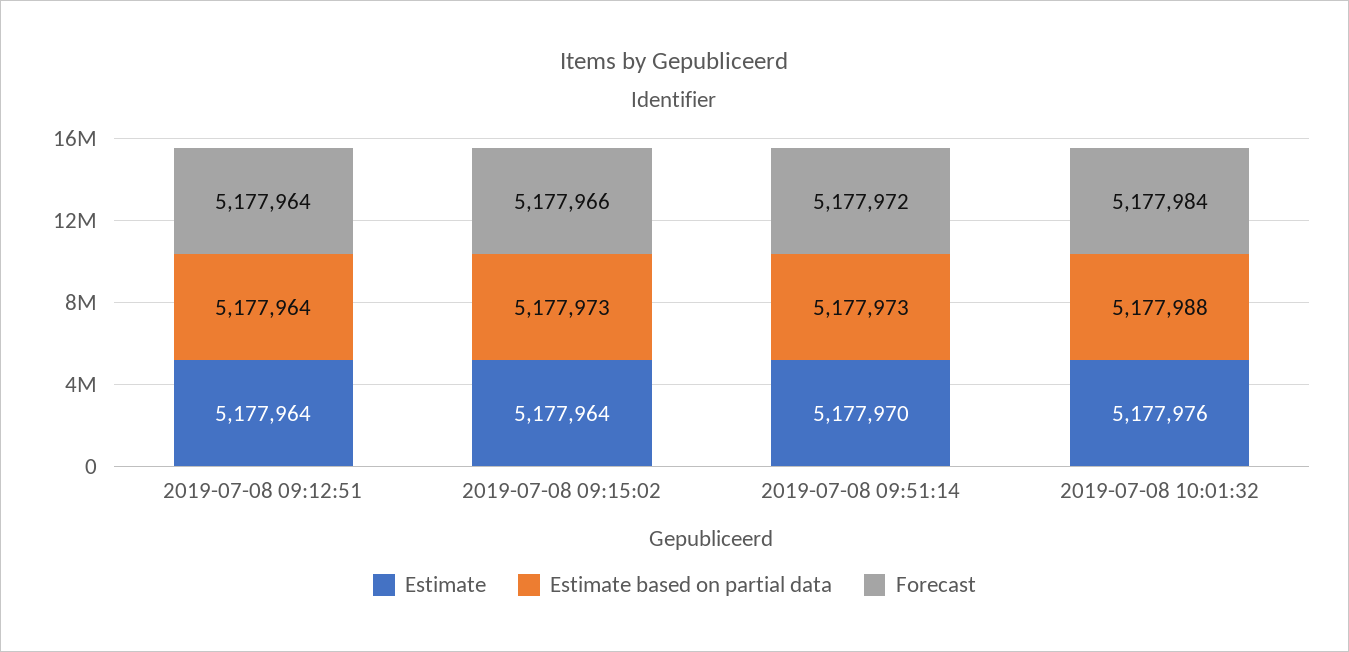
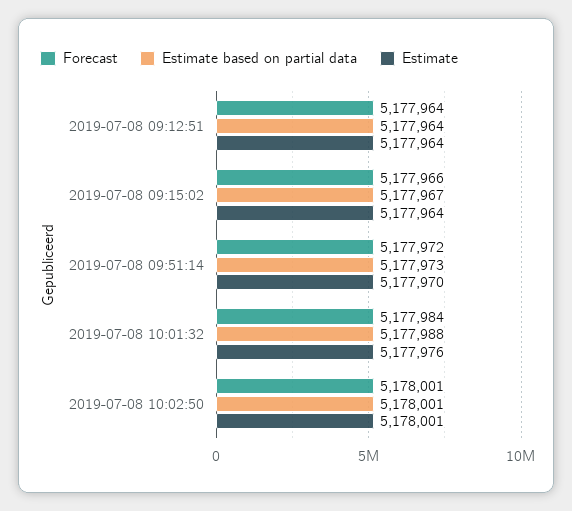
Estimate based on partial data, 2019-07-08 09:15:02: 5177973 -> 5177967
Forecast, 2019-07-08 10:02:50: none -> 5178001
Estimate based on partial data, 2019-07-08 10:02:50: none -> 5178001
Estimate, 2019-07-08 10:02:50: none -> 5178001

